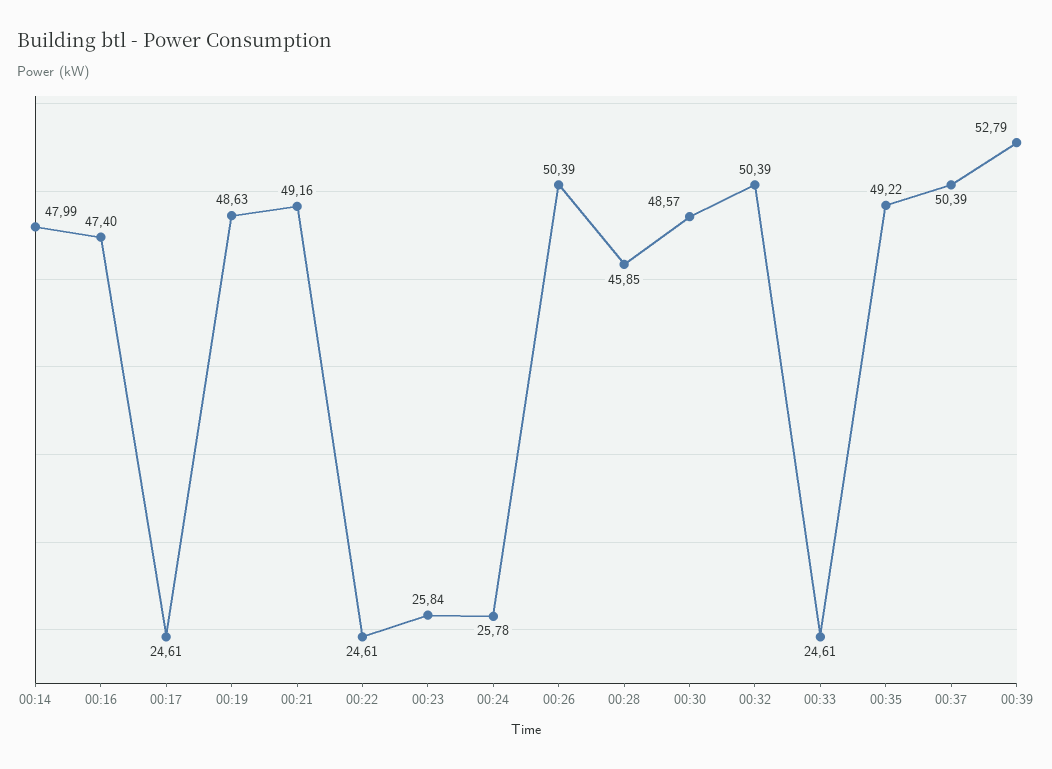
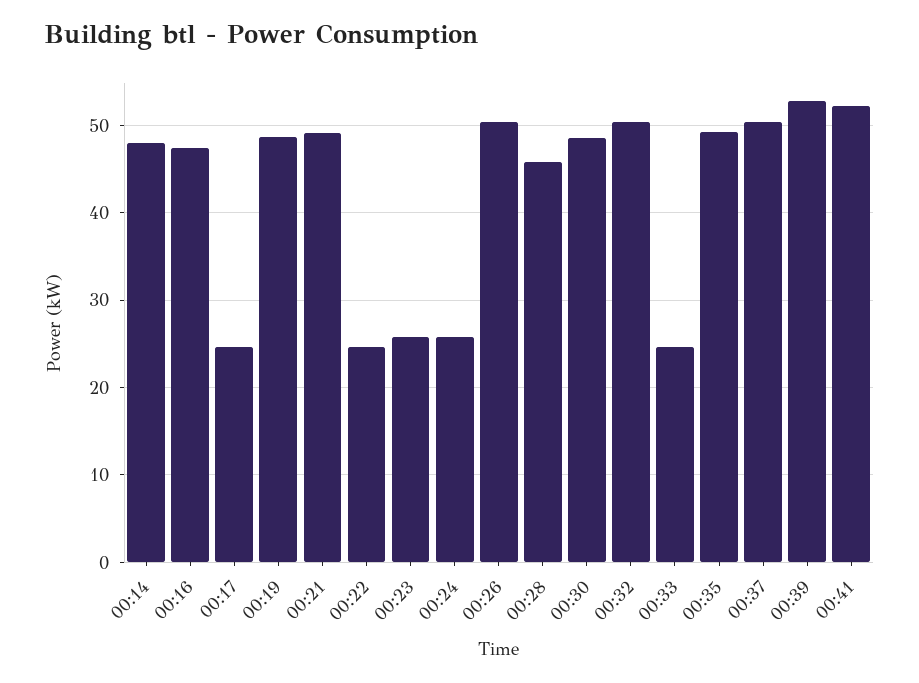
00:41: none -> 52

